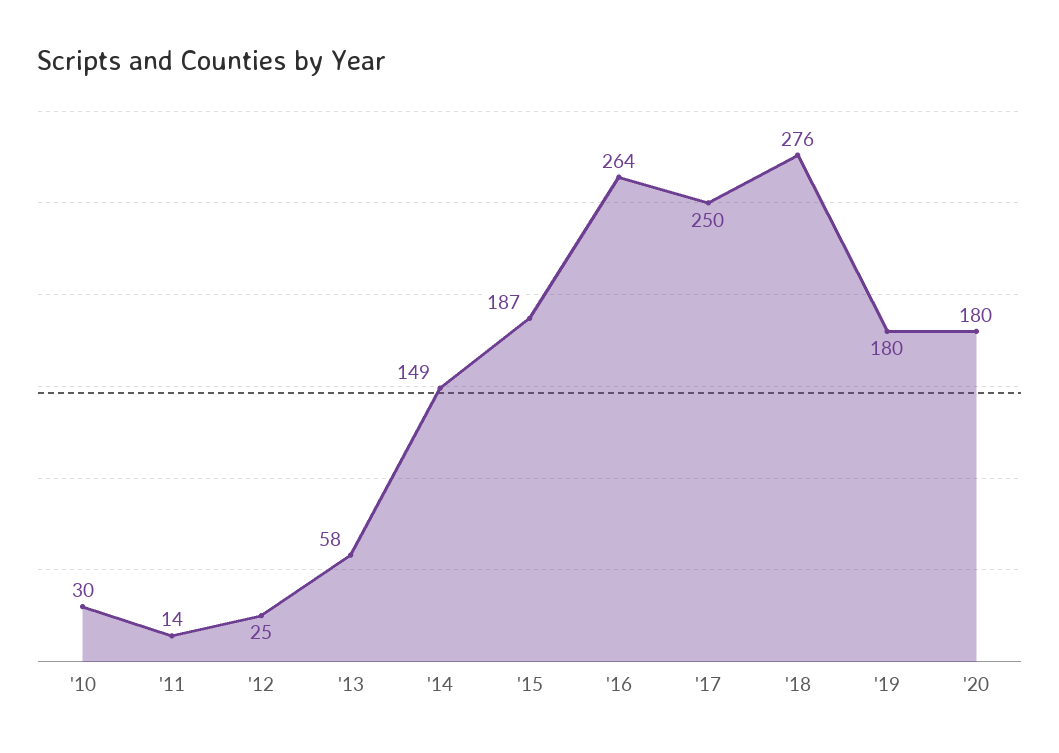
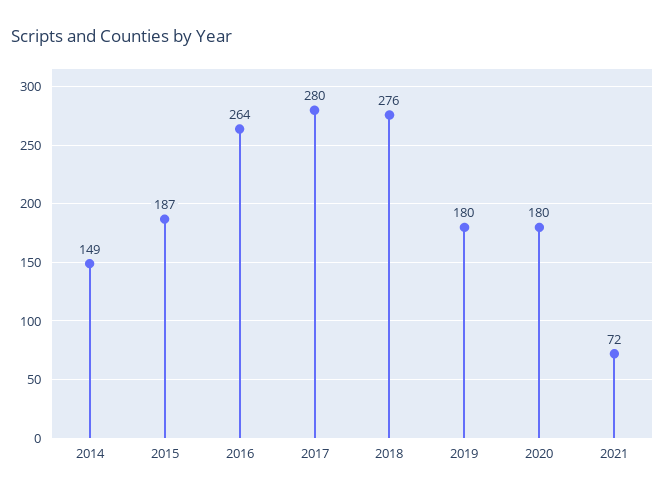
'10: 30 -> none
'11: 14 -> none
'12: 25 -> none
'13: 58 -> none
'17: 250 -> 280
2021: none -> 72

